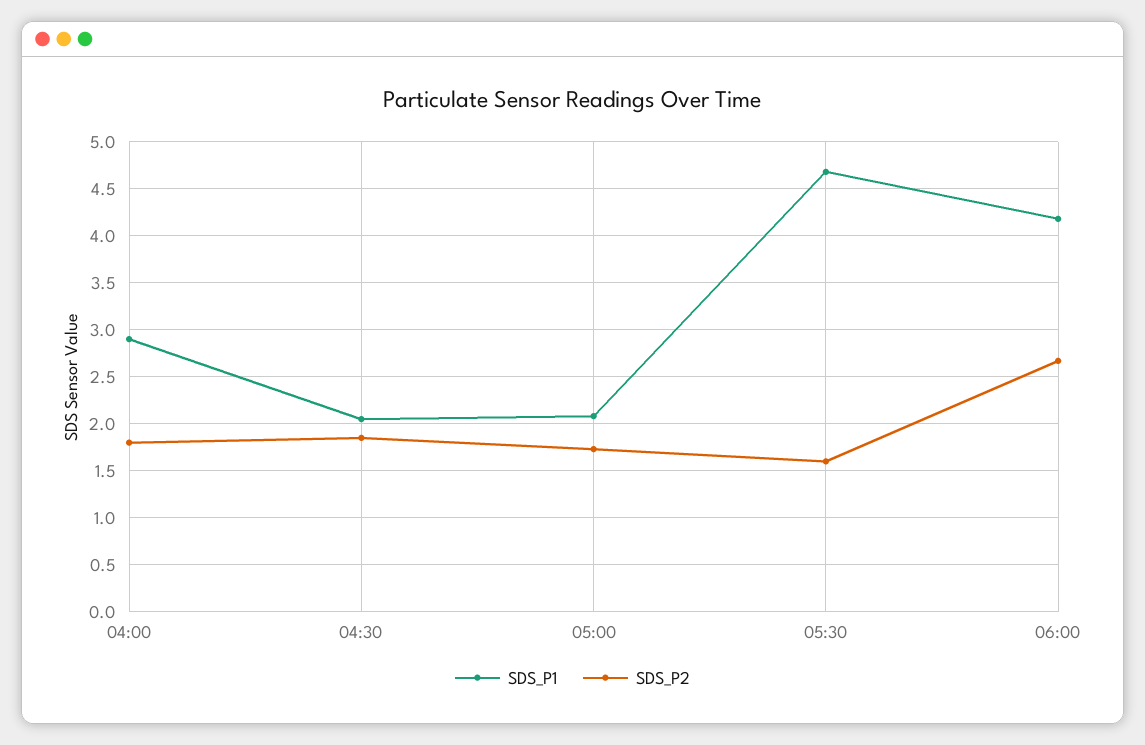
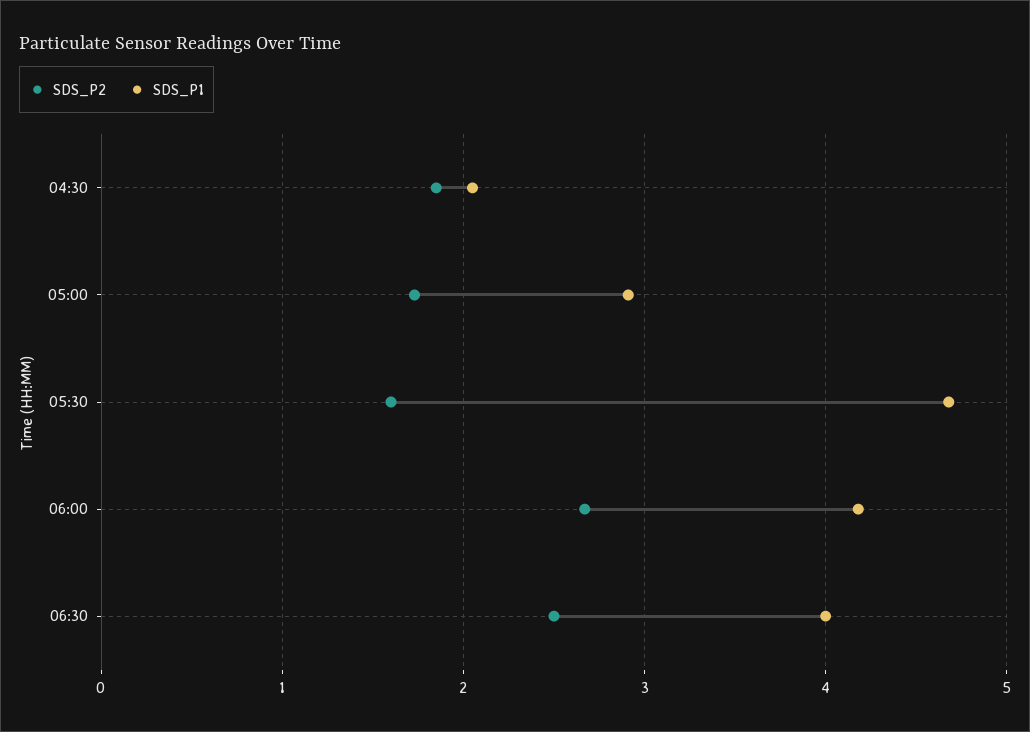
SDS_P1, 04:00: 2.9 -> none
SDS_P2, 04:00: 1.8 -> none
SDS_P1, 05:00: 2.1 -> 2.9
SDS_P2, 06:30: none -> 2.5
SDS_P1, 06:30: none -> 4

